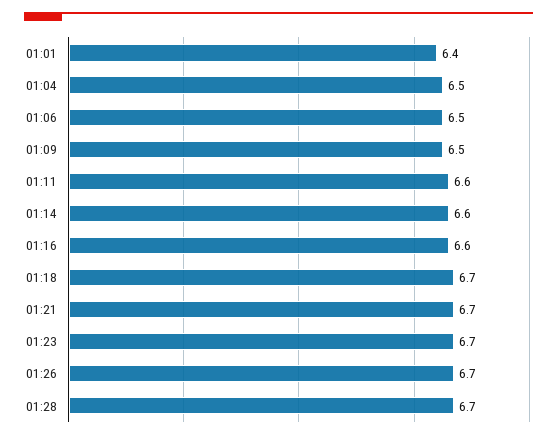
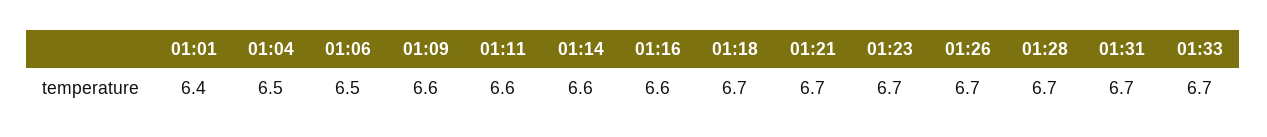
01:09: 6.5 -> 6.6
01:31: none -> 6.7
01:33: none -> 6.7

